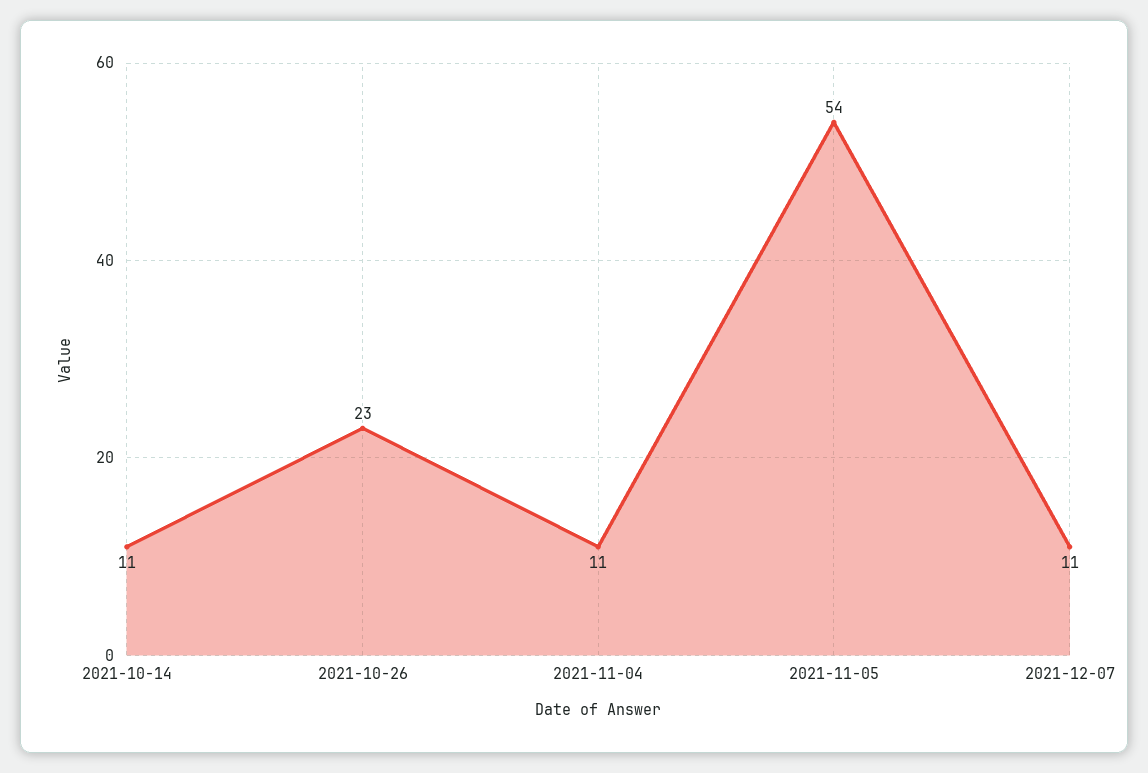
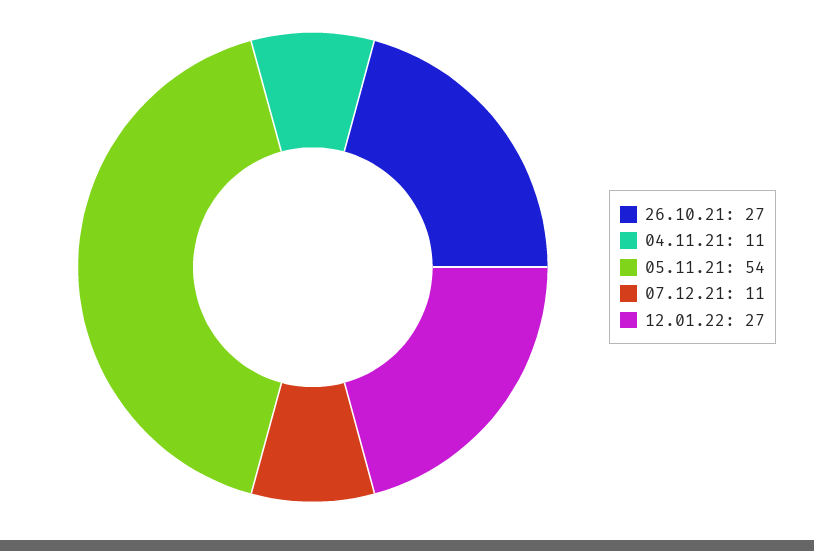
2021-10-14: 11 -> none
2021-10-26: 23 -> 27
12.01.22: none -> 27

